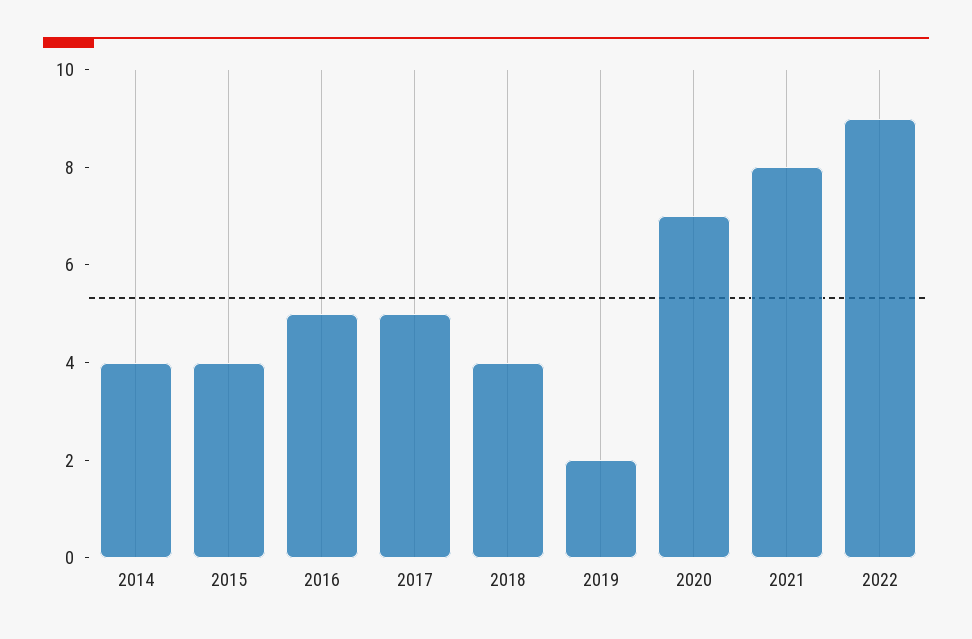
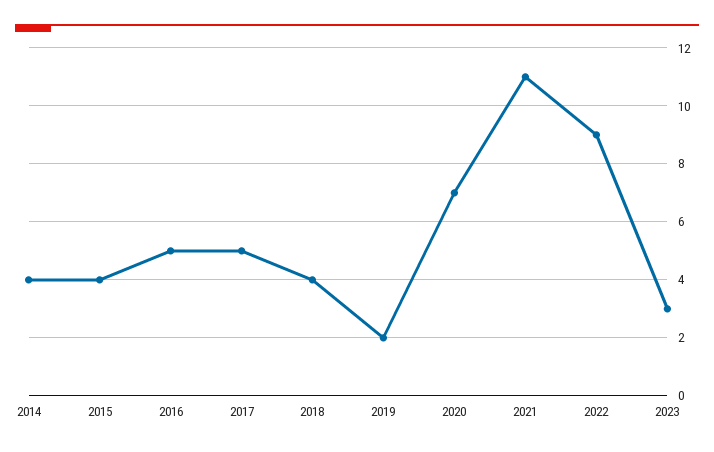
2021: 8 -> 11
2023: none -> 3

